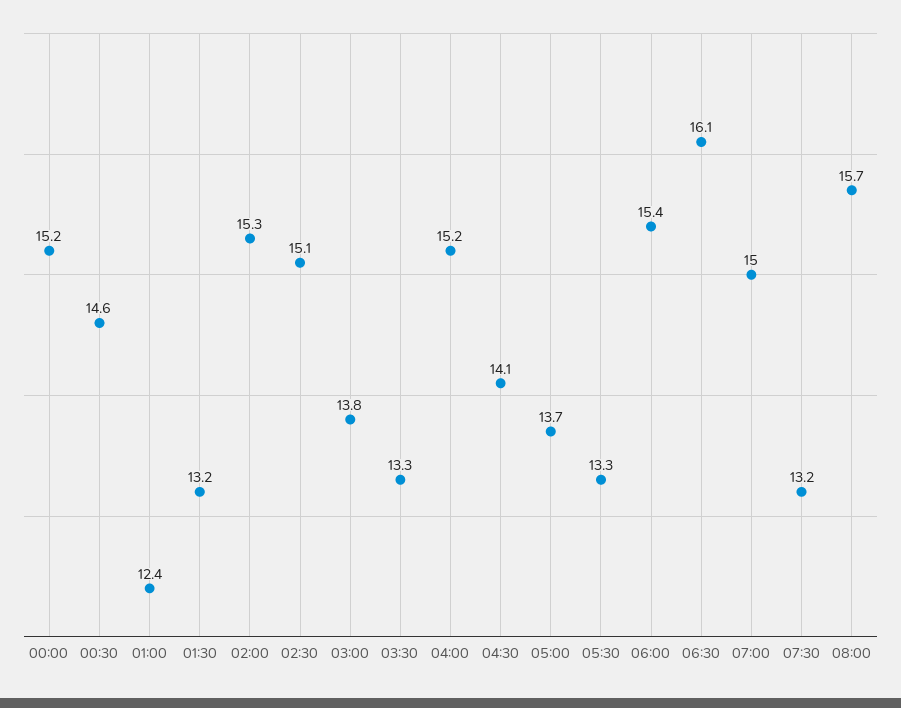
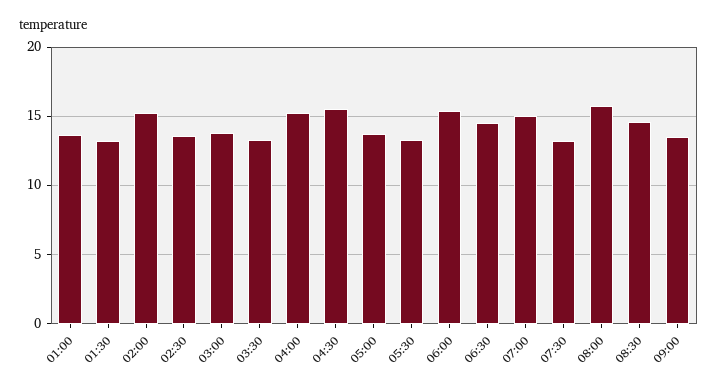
00:00: 15.2 -> none
00:30: 14.6 -> none
01:00: 12.4 -> 13.5
02:30: 15.1 -> 13.5
04:30: 14.1 -> 15.5
06:30: 16.1 -> 14.5
08:30: none -> 14.5
09:00: none -> 13.5

